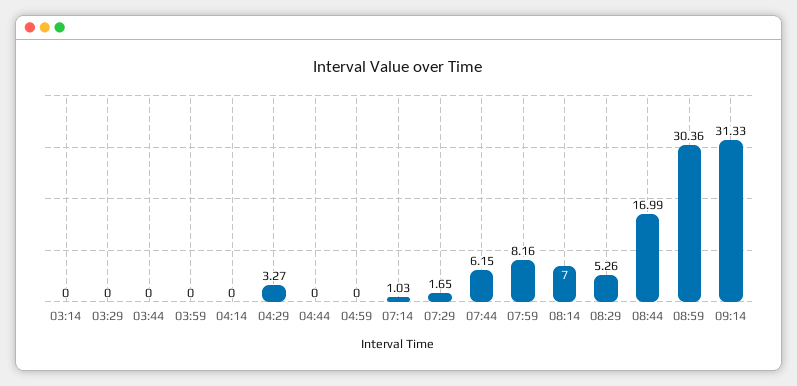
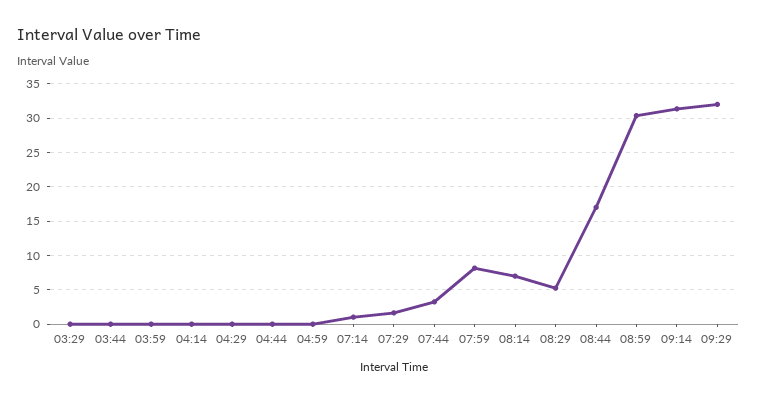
03:14: 0 -> none
04:29: 3.27 -> 0
07:44: 6.15 -> 3
09:29: none -> 32

